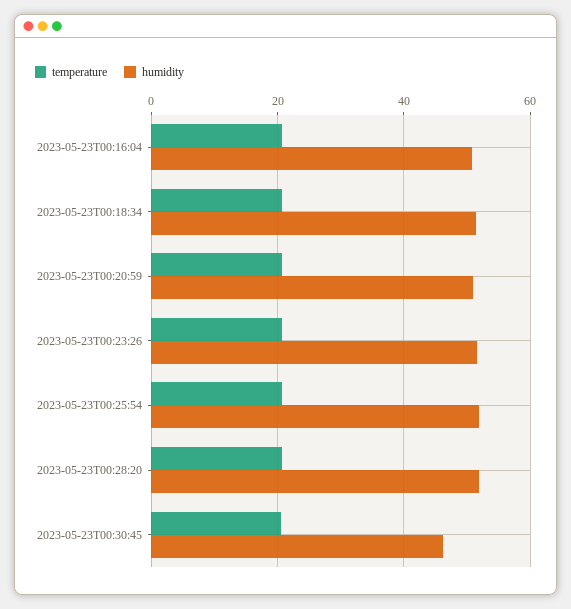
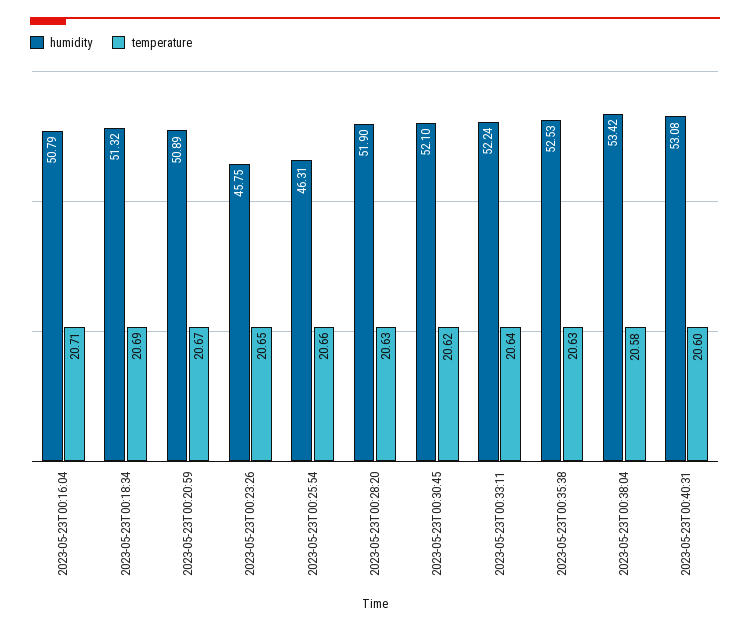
humidity, 2023-05-23T00:23:26: 52 -> 45.75
humidity, 2023-05-23T00:25:54: 52 -> 46.31
humidity, 2023-05-23T00:30:45: 46 -> 52.1
humidity, 2023-05-23T00:33:11: none -> 52.24
temperature, 2023-05-23T00:33:11: none -> 20.64
humidity, 2023-05-23T00:35:38: none -> 52.53
temperature, 2023-05-23T00:35:38: none -> 20.63
humidity, 2023-05-23T00:38:04: none -> 53.42
temperature, 2023-05-23T00:38:04: none -> 20.58
humidity, 2023-05-23T00:40:31: none -> 53.08
temperature, 2023-05-23T00:40:31: none -> 20.6

